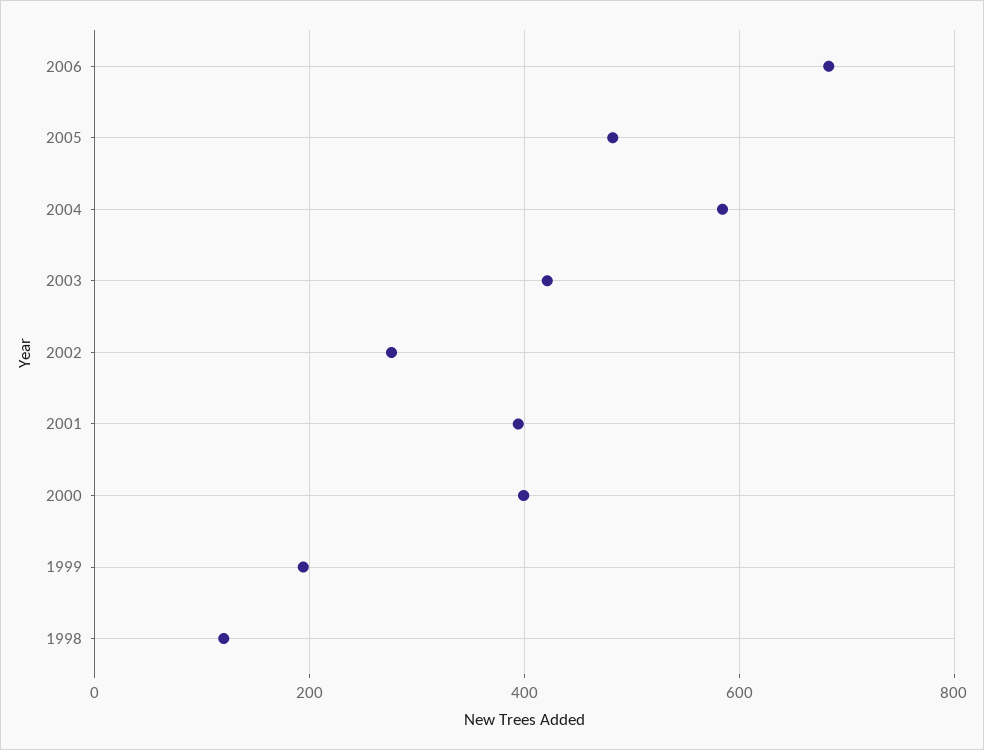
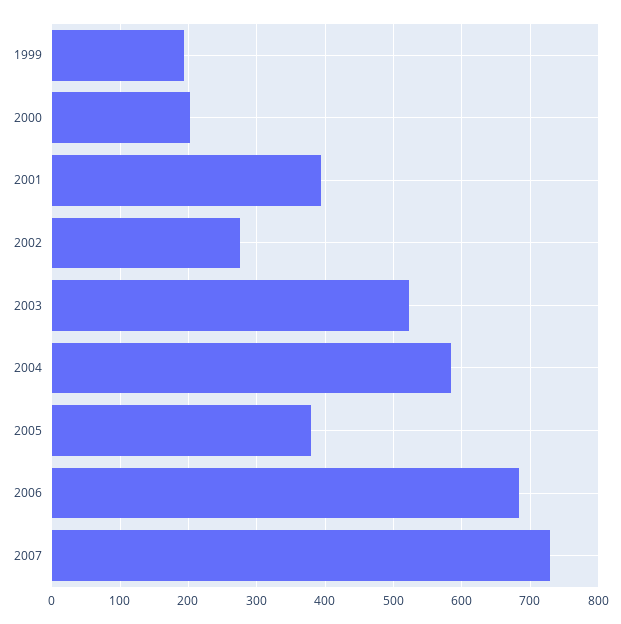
2005: 480 -> 380
2003: 420 -> 520
2000: 400 -> 200
1998: 120 -> none
2007: none -> 730

